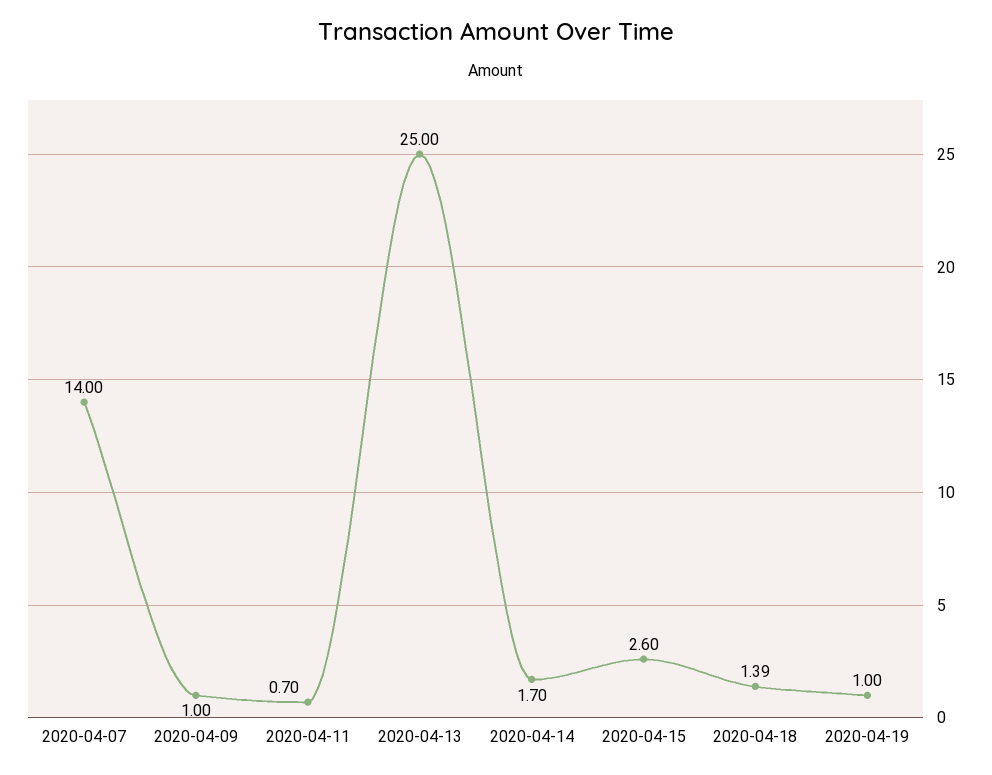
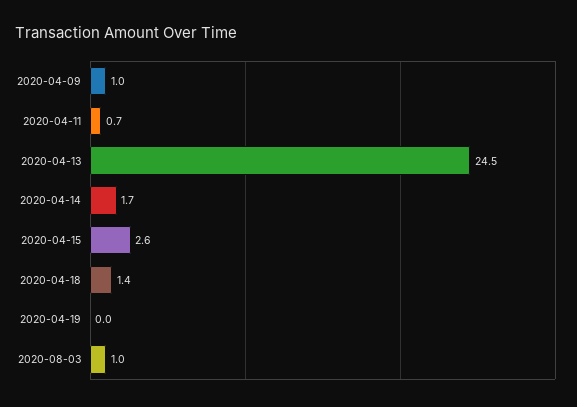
2020-04-07: 14 -> none
2020-04-13: 25 -> 24.5
2020-04-19: 1 -> 0
2020-08-03: none -> 1

